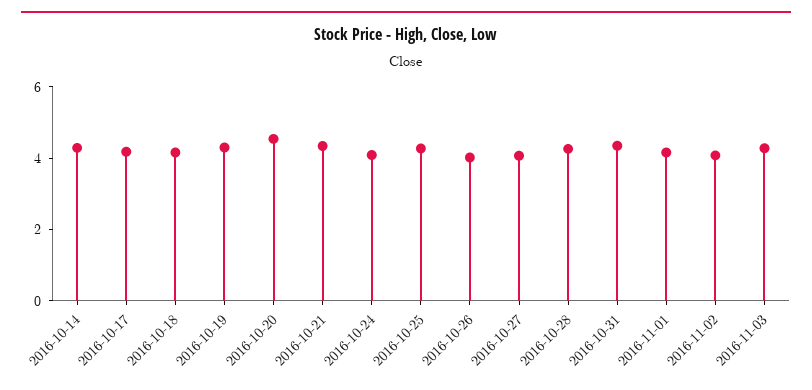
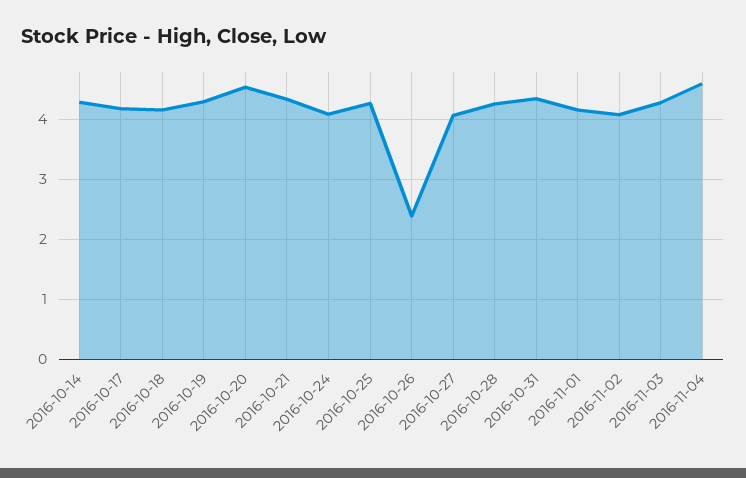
2016-10-26: 4 -> 2.4
2016-11-04: none -> 4.6

